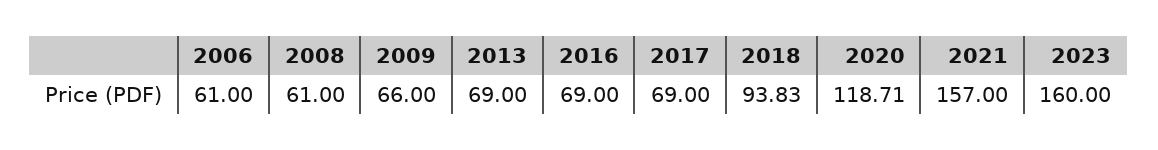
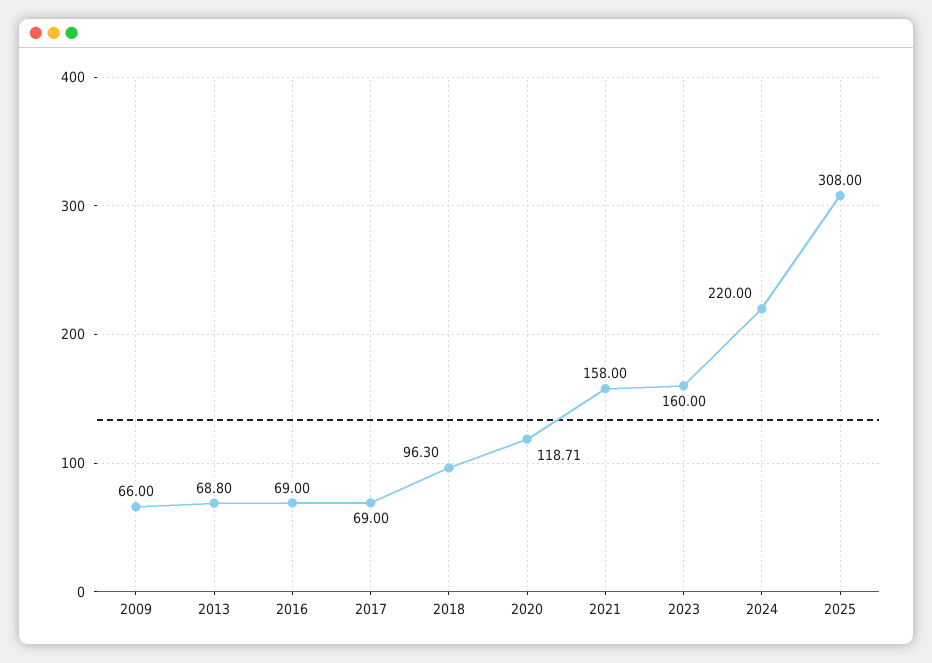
2006: 61 -> none
2008: 61 -> none
2013: 69 -> 68.8
2018: 93.83 -> 96.3
2021: 157 -> 158
2024: none -> 220
2025: none -> 308

